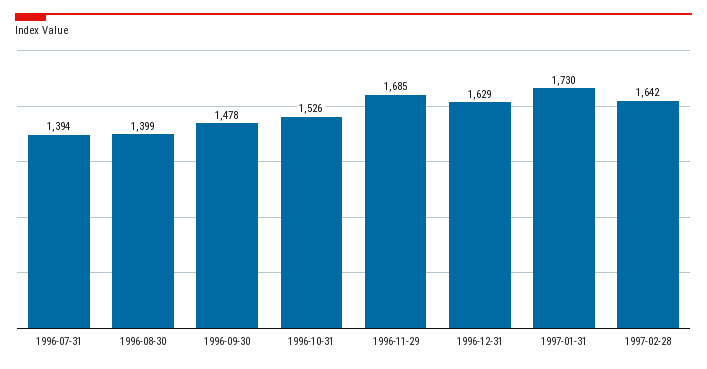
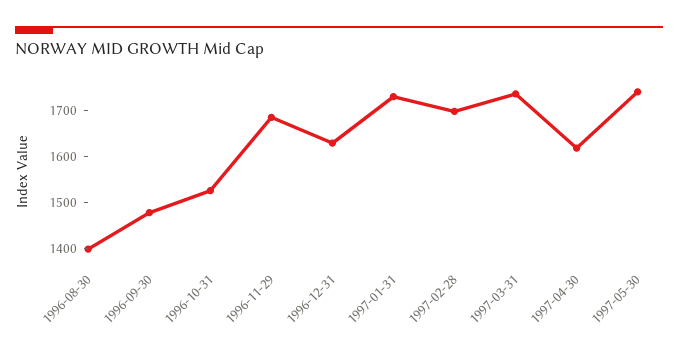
1996-07-31: 1394 -> none
1997-02-28: 1642 -> 1700
1997-03-31: none -> 1740
1997-04-30: none -> 1620
1997-05-30: none -> 1740

